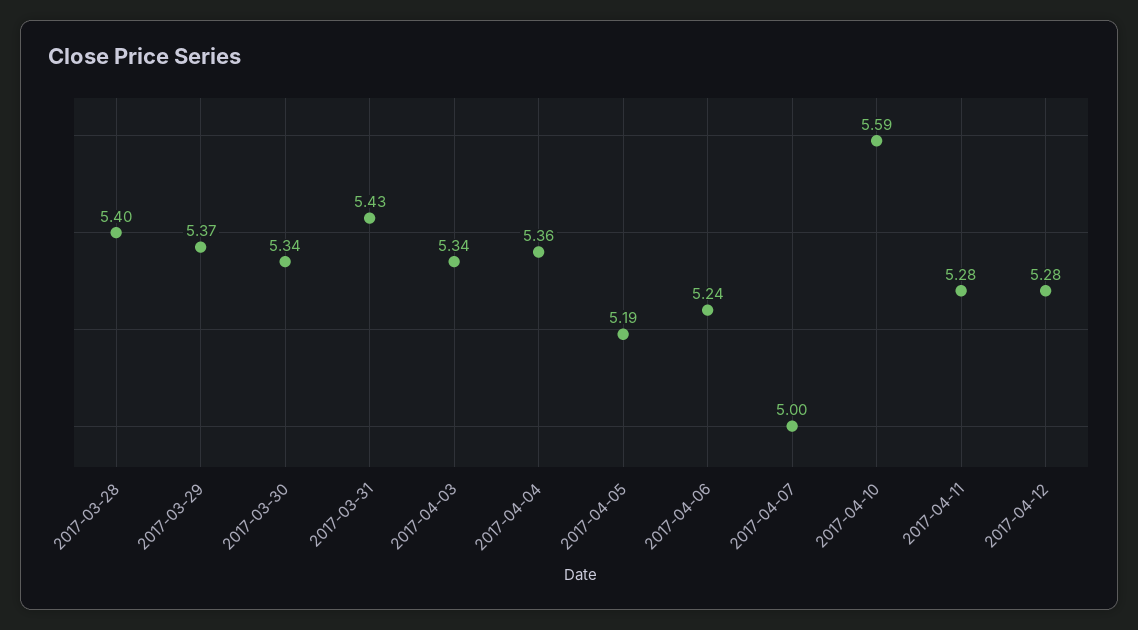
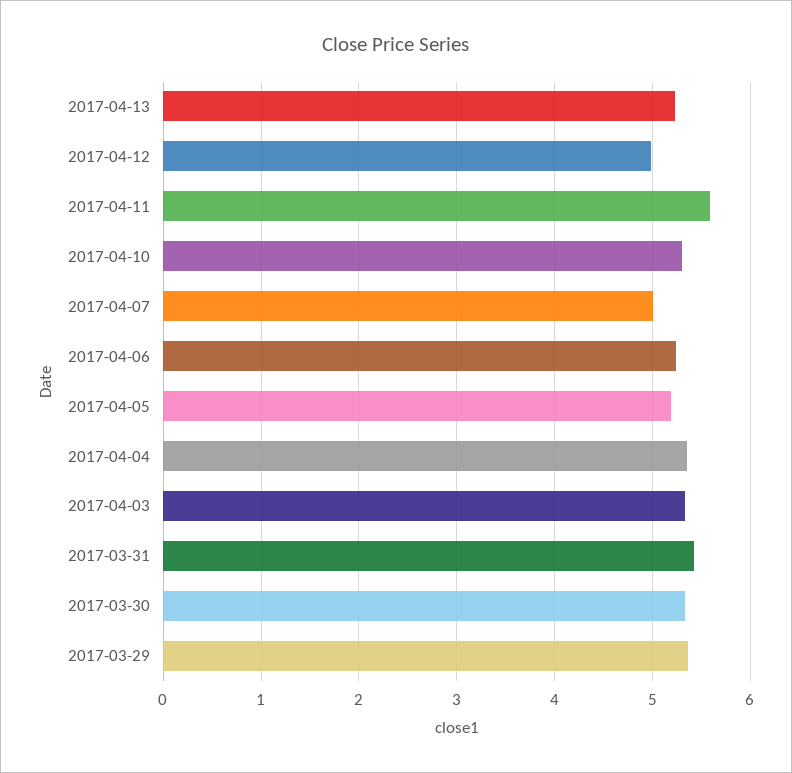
2017-03-28: 5.4 -> none
2017-04-10: 5.59 -> 5.3
2017-04-11: 5.28 -> 5.6
2017-04-12: 5.28 -> 5
2017-04-13: none -> 5.2

